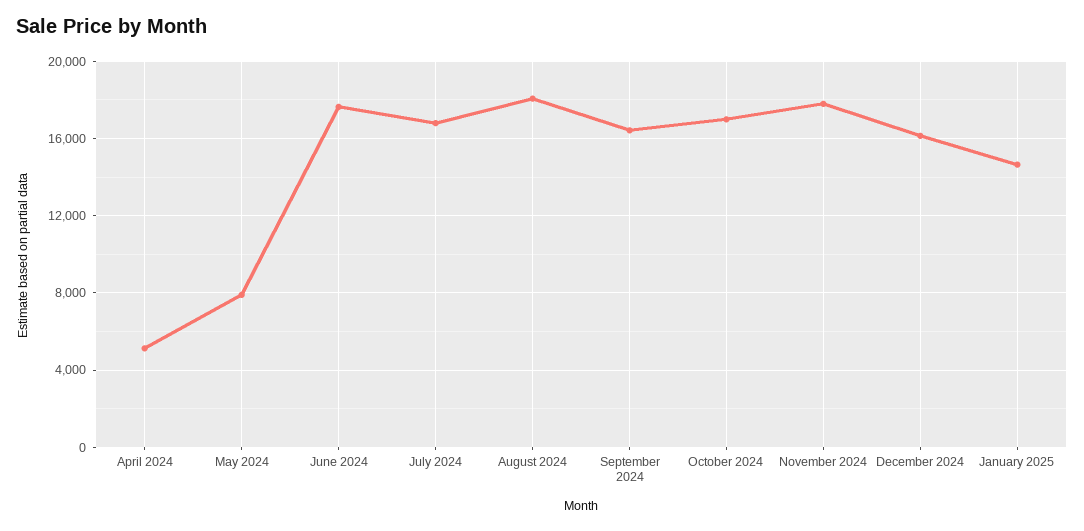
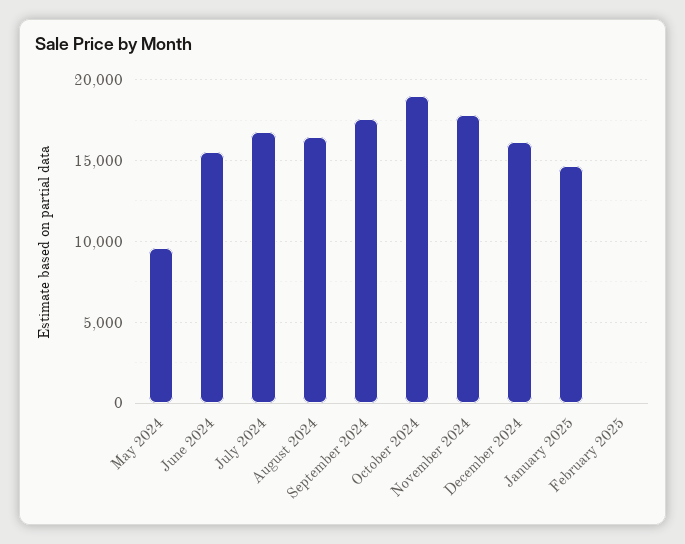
April 2024: 5000 -> none
May 2024: 8000 -> 9500
June 2024: 17500 -> 15500
August 2024: 18000 -> 16500
September 2024: 16500 -> 17500
October 2024: 17000 -> 19000
February 2025: none -> 0

